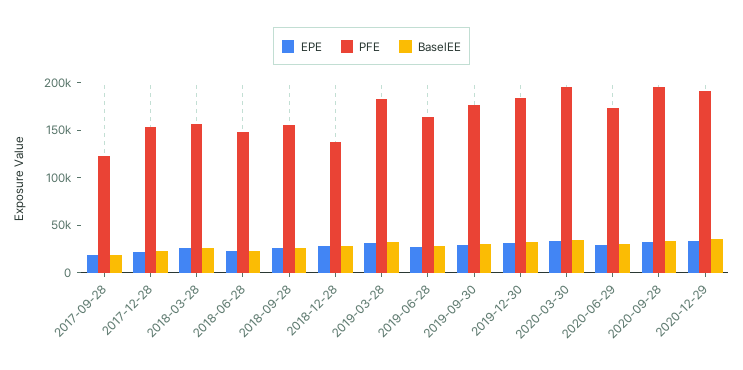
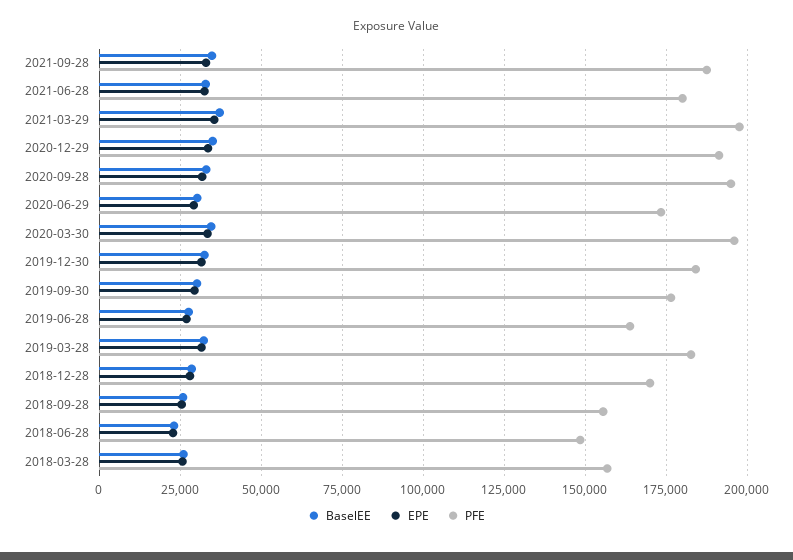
EPE, 2017-09-28: 20000 -> none
PFE, 2017-09-28: 120000 -> none
BaselEE, 2017-09-28: 20000 -> none
EPE, 2017-12-28: 20000 -> none
PFE, 2017-12-28: 150000 -> none
BaselEE, 2017-12-28: 20000 -> none
PFE, 2018-12-28: 140000 -> 170000
BaselEE, 2021-09-28: none -> 35000
EPE, 2021-09-28: none -> 32500
PFE, 2021-09-28: none -> 187500
BaselEE, 2021-06-28: none -> 32500
EPE, 2021-06-28: none -> 32500
PFE, 2021-06-28: none -> 180000
BaselEE, 2021-03-29: none -> 37500
EPE, 2021-03-29: none -> 35000
PFE, 2021-03-29: none -> 197500

